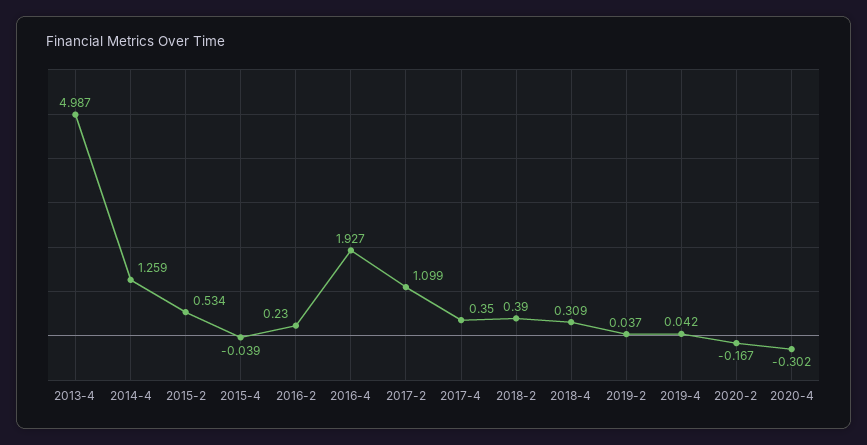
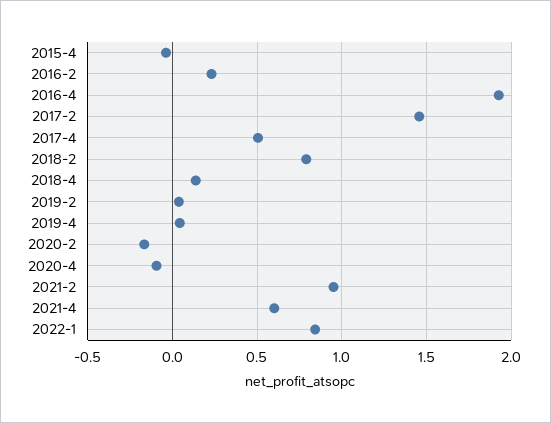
2013-4: 4.987 -> none
2014-4: 1.259 -> none
2015-2: 0.534 -> none
2017-2: 1.099 -> 1.45
2017-4: 0.35 -> 0.5
2018-2: 0.39 -> 0.8
2018-4: 0.309 -> 0.15
2020-4: -0.302 -> -0.1
2021-2: none -> 0.95
2021-4: none -> 0.6
2022-1: none -> 0.85

